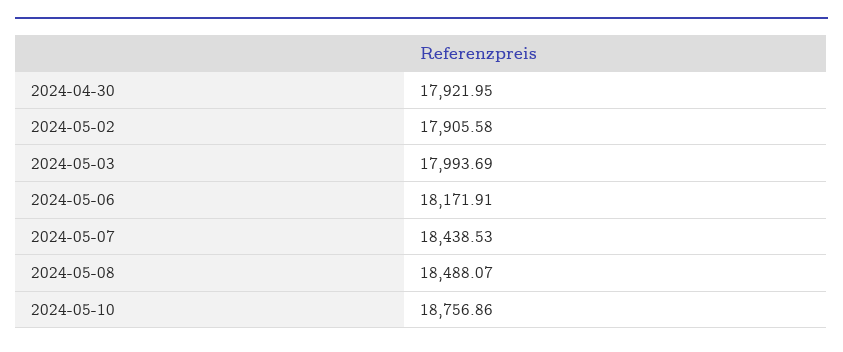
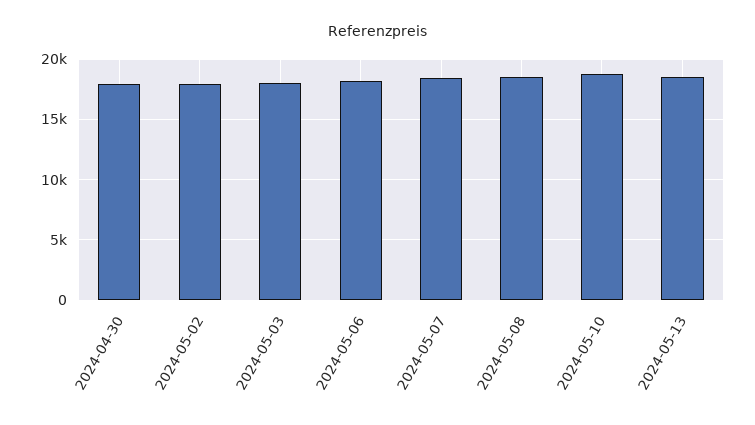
2024-05-13: none -> 18500

